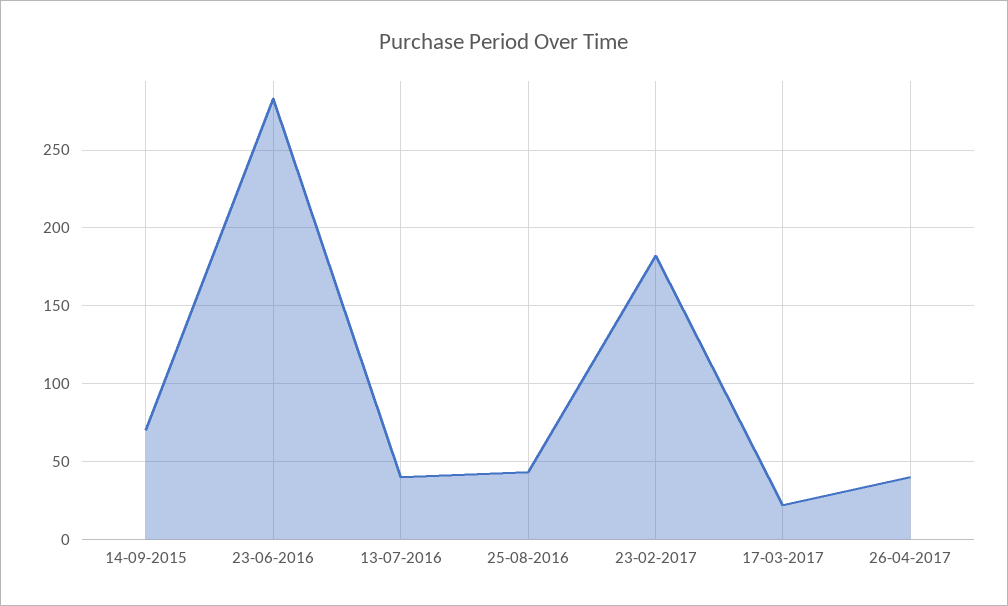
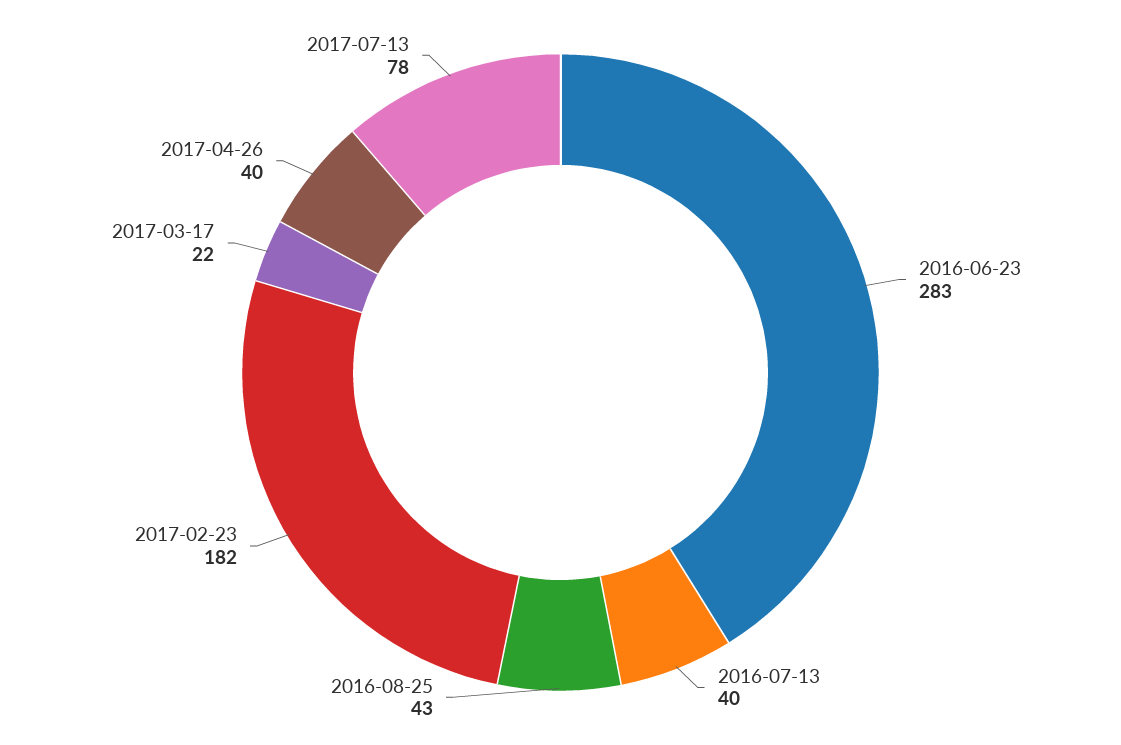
14-09-2015: 70 -> none
2017-07-13: none -> 78

